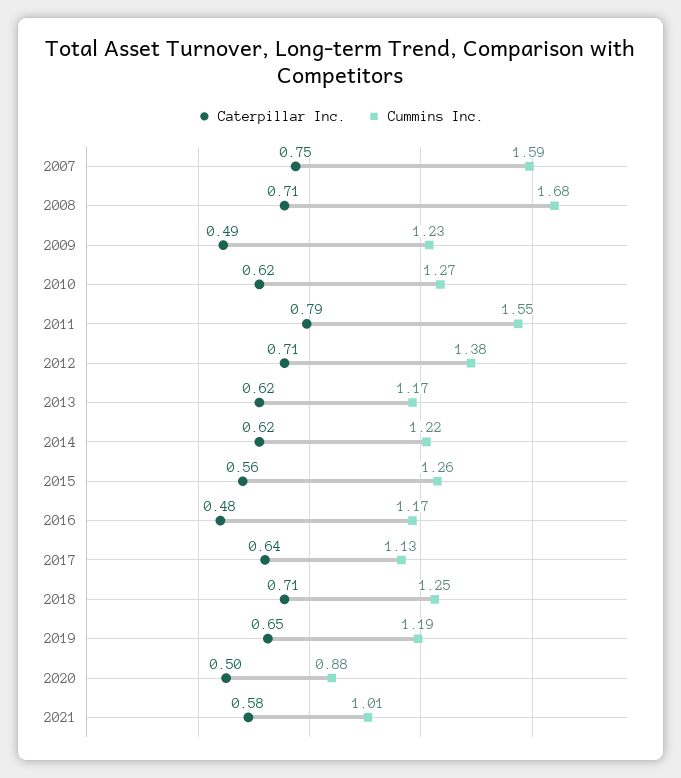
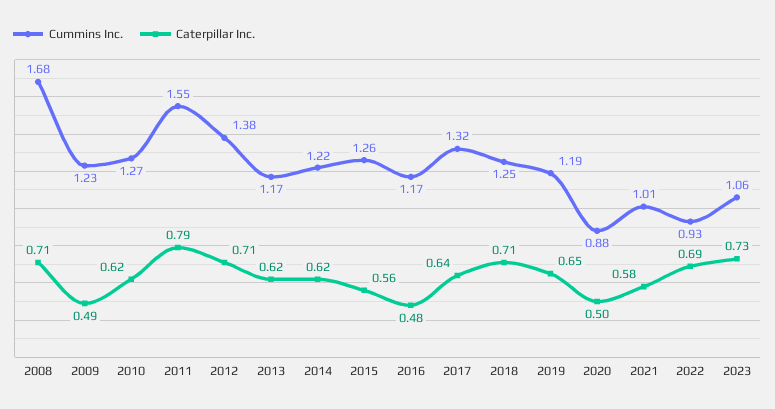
Caterpillar Inc., 2007: 0.75 -> none
Cummins Inc., 2007: 1.59 -> none
Cummins Inc., 2017: 1.13 -> 1.32
Cummins Inc., 2022: none -> 0.93
Caterpillar Inc., 2022: none -> 0.69
Cummins Inc., 2023: none -> 1.06
Caterpillar Inc., 2023: none -> 0.73

